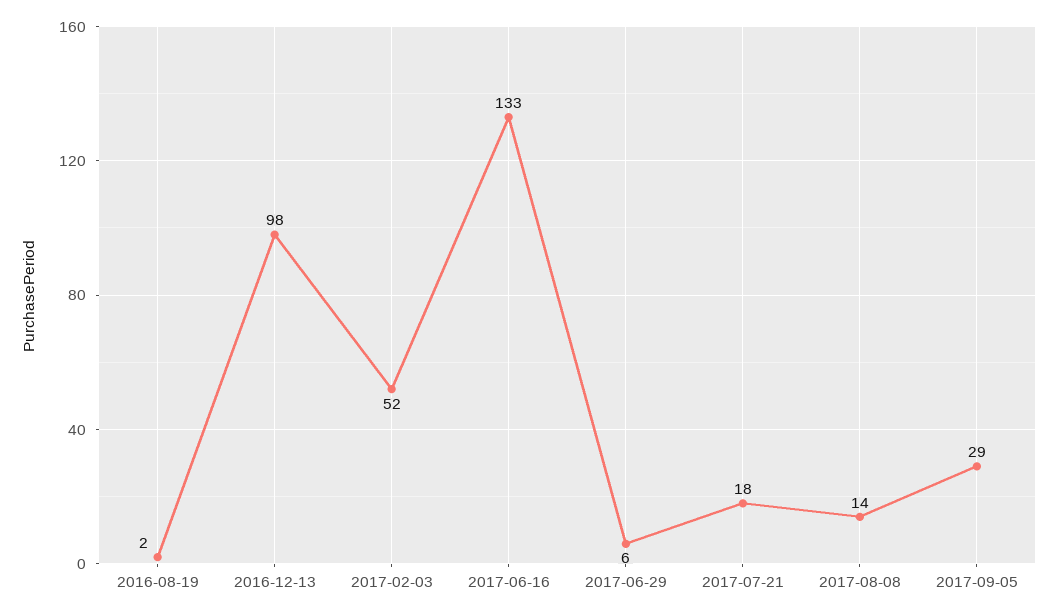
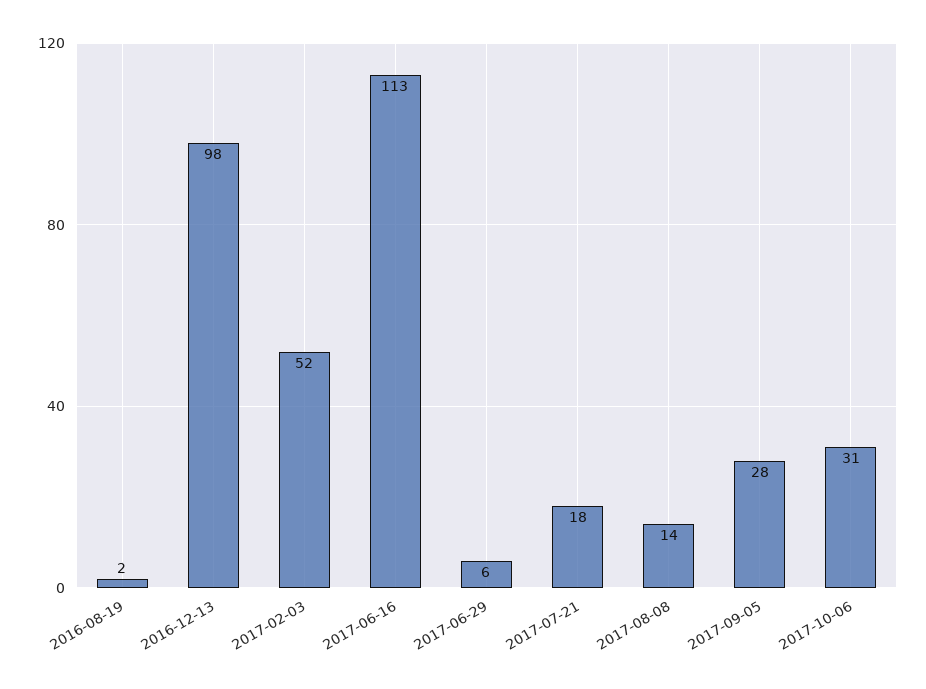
2017-06-16: 133 -> 113
2017-09-05: 29 -> 28
2017-10-06: none -> 31

